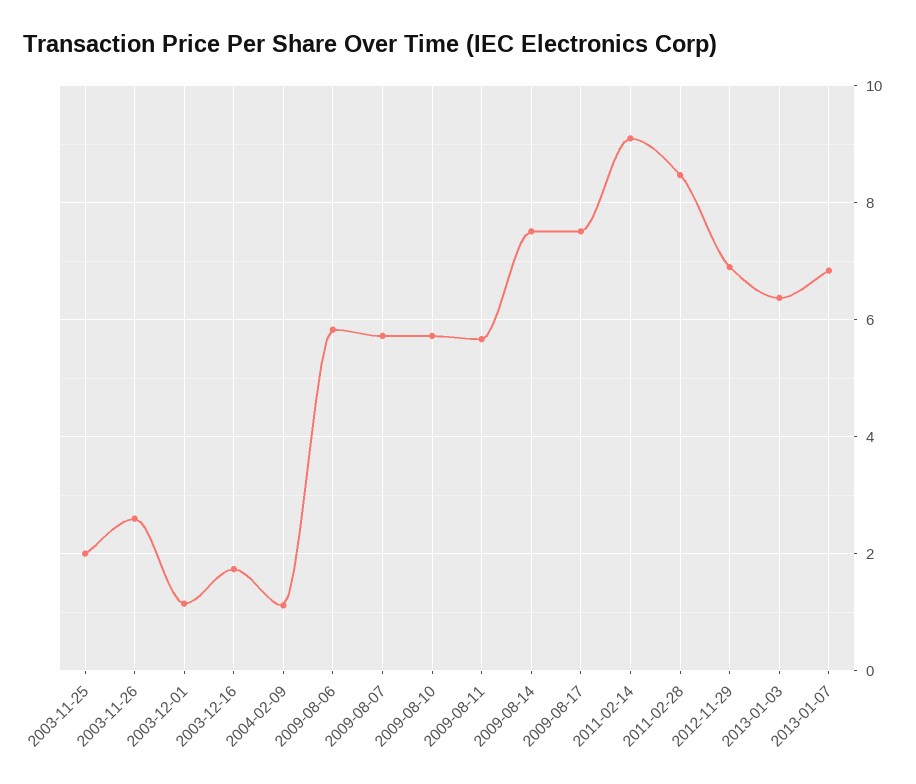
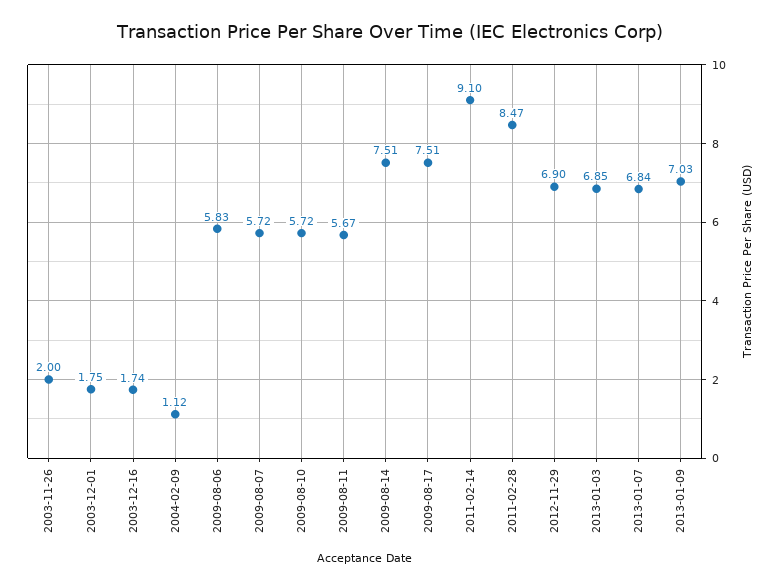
2003-11-25: 2 -> none
2003-11-26: 2.6 -> 2
2003-12-01: 1.2 -> 1.75
2013-01-03: 6.4 -> 6.85
2013-01-09: none -> 7.03

